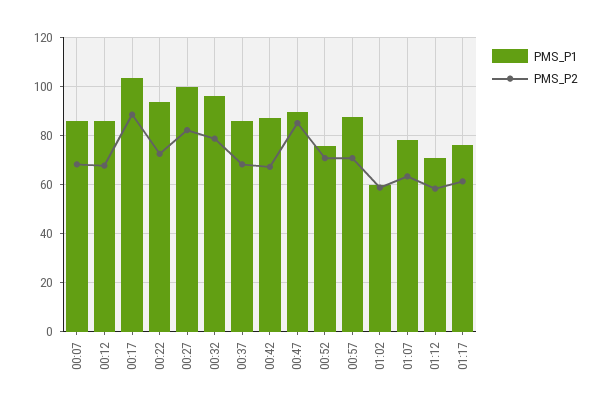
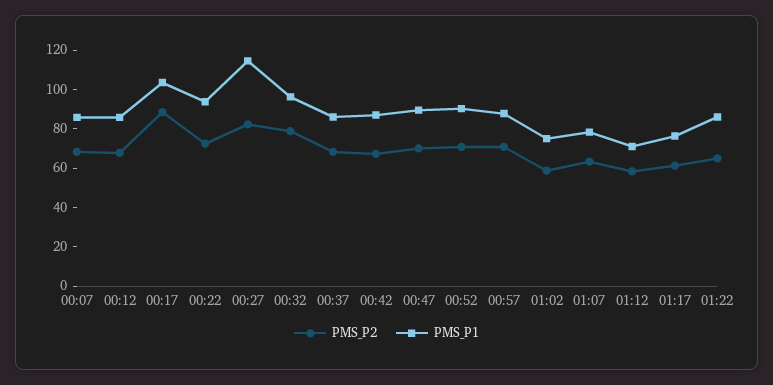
PMS_P1, 00:27: 100 -> 115
PMS_P2, 00:47: 85 -> 70
PMS_P1, 00:52: 75 -> 90
PMS_P1, 01:02: 60 -> 75
PMS_P2, 01:22: none -> 65
PMS_P1, 01:22: none -> 85

